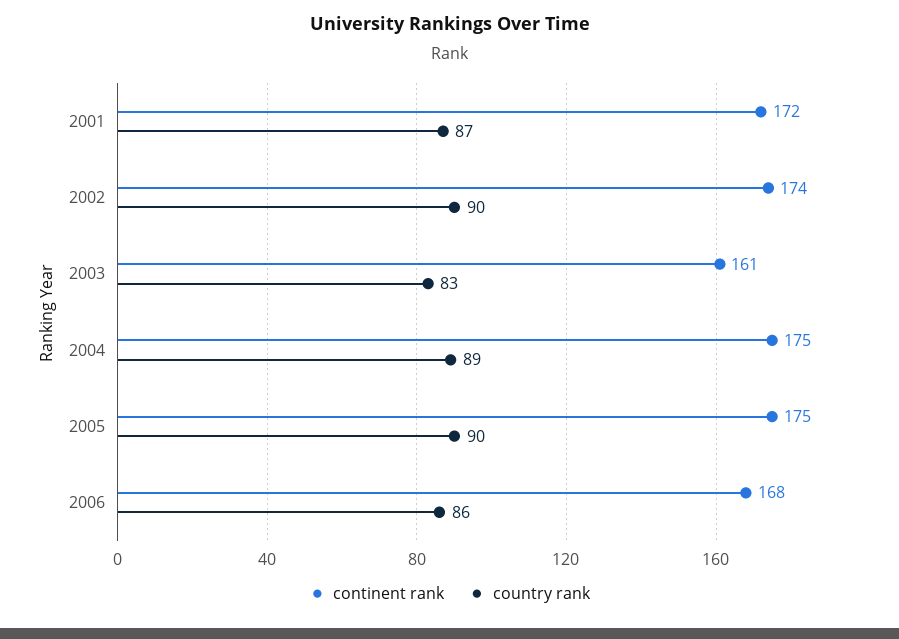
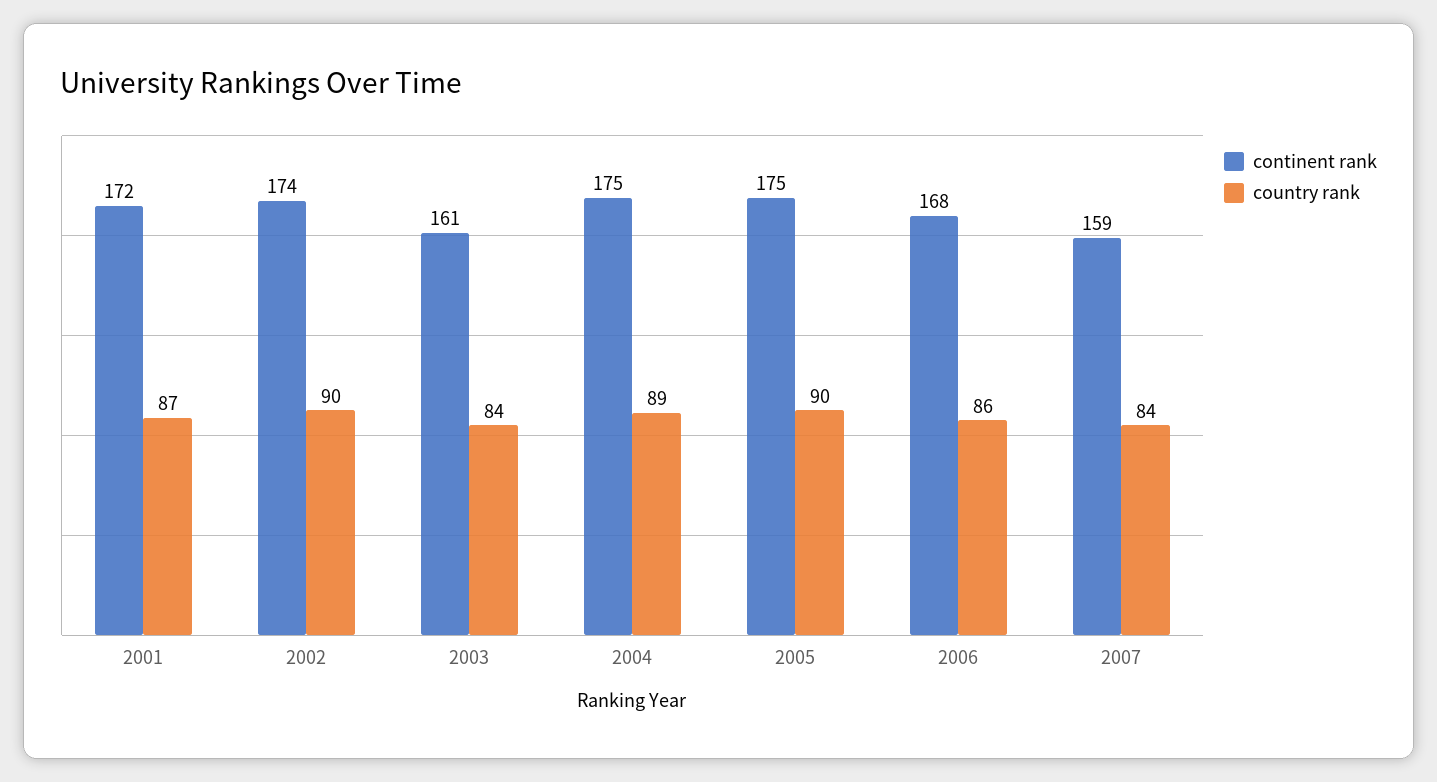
country rank, 2003: 83 -> 84
continent rank, 2007: none -> 159
country rank, 2007: none -> 84

